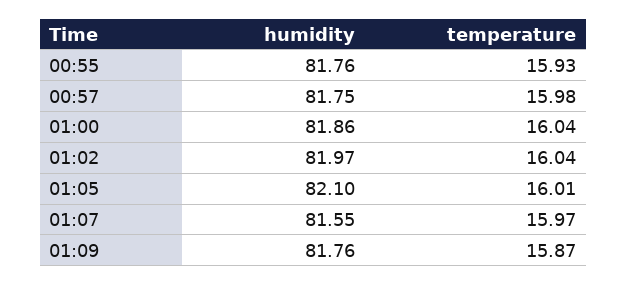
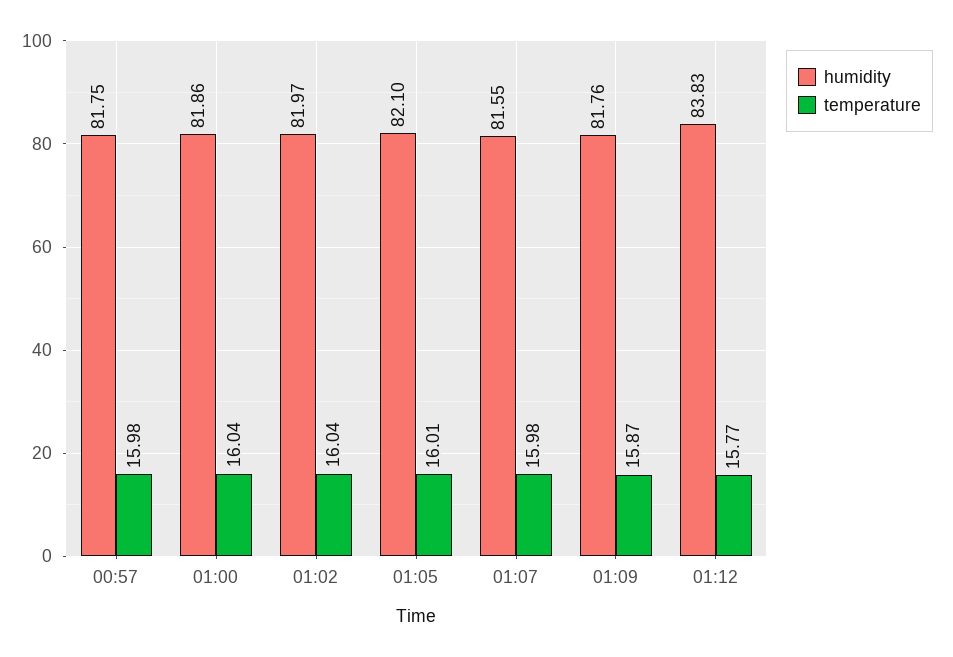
humidity, 00:55: 81.76 -> none
temperature, 00:55: 15.93 -> none
temperature, 01:07: 15.97 -> 15.98
humidity, 01:12: none -> 83.83
temperature, 01:12: none -> 15.77

